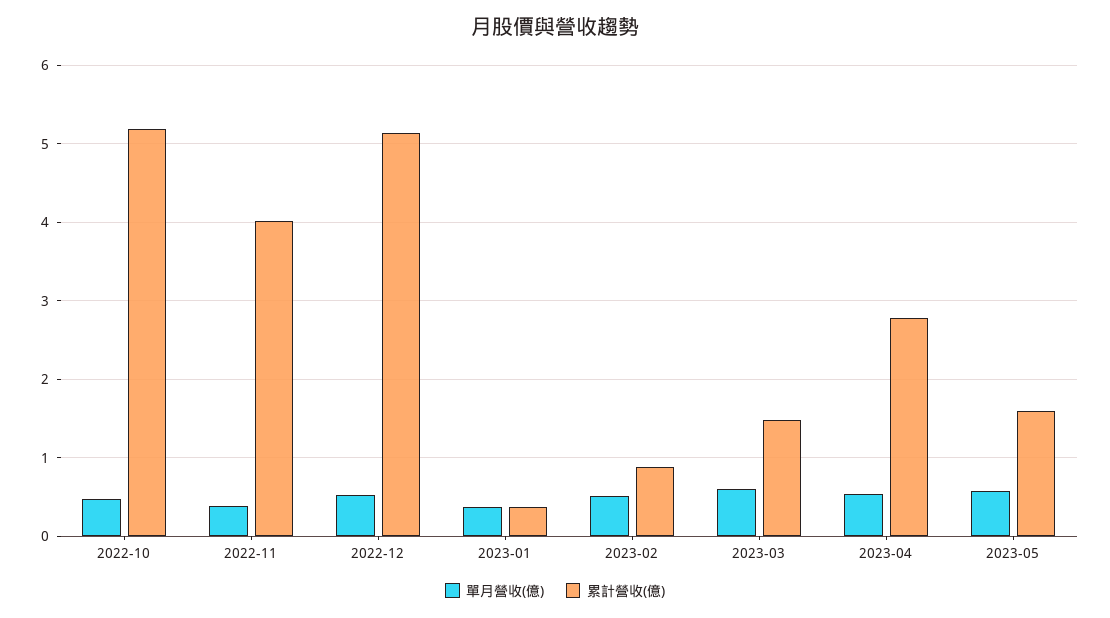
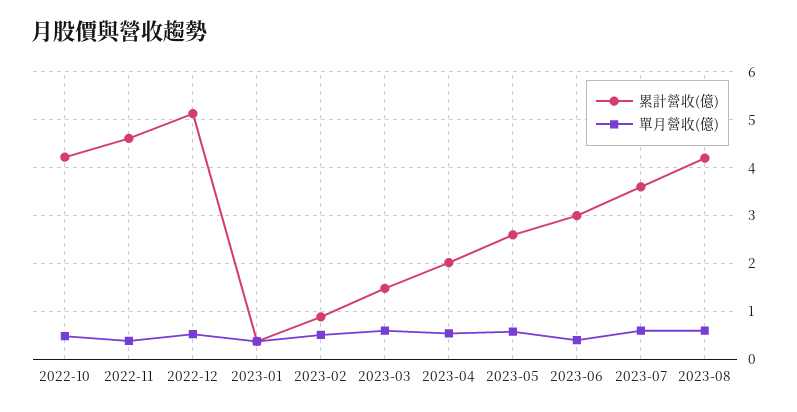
累計營收(億), 2022-10: 5.2 -> 4.2
累計營收(億), 2022-11: 4 -> 4.6
累計營收(億), 2023-04: 2.8 -> 2
累計營收(億), 2023-05: 1.6 -> 2.6
累計營收(億), 2023-06: none -> 3
單月營收(億), 2023-06: none -> 0.4
累計營收(億), 2023-07: none -> 3.6
單月營收(億), 2023-07: none -> 0.6
累計營收(億), 2023-08: none -> 4.2
單月營收(億), 2023-08: none -> 0.6

